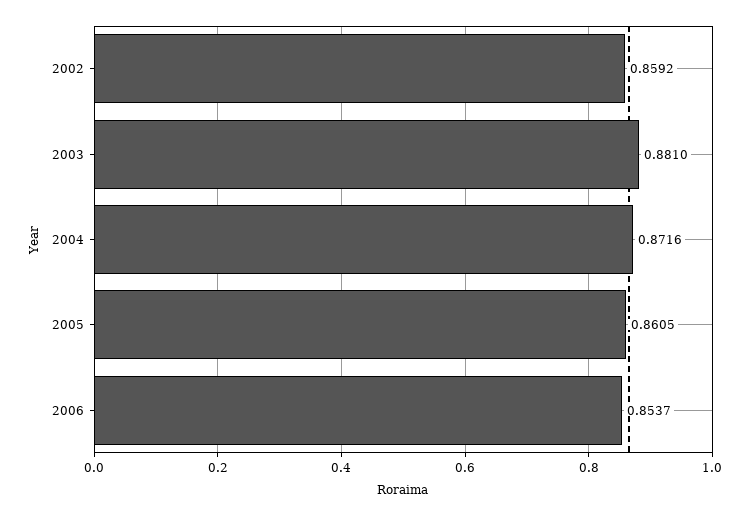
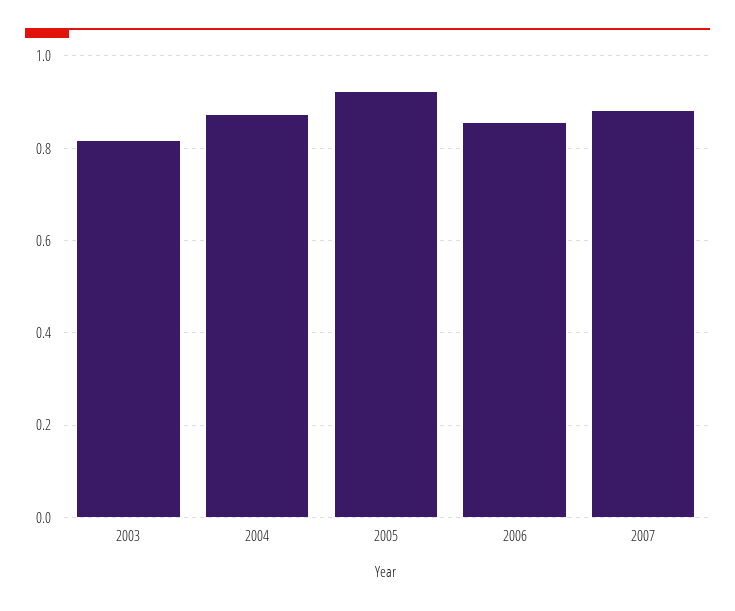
2002: 0.8592 -> none
2003: 0.881 -> 0.82
2005: 0.8605 -> 0.92
2007: none -> 0.88

